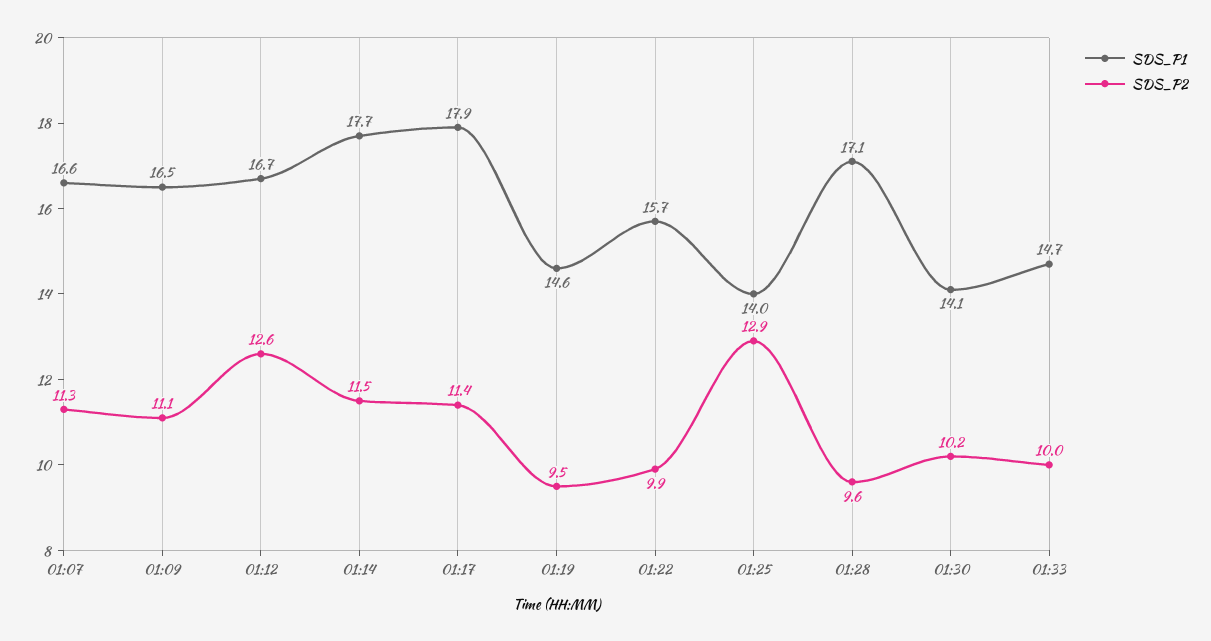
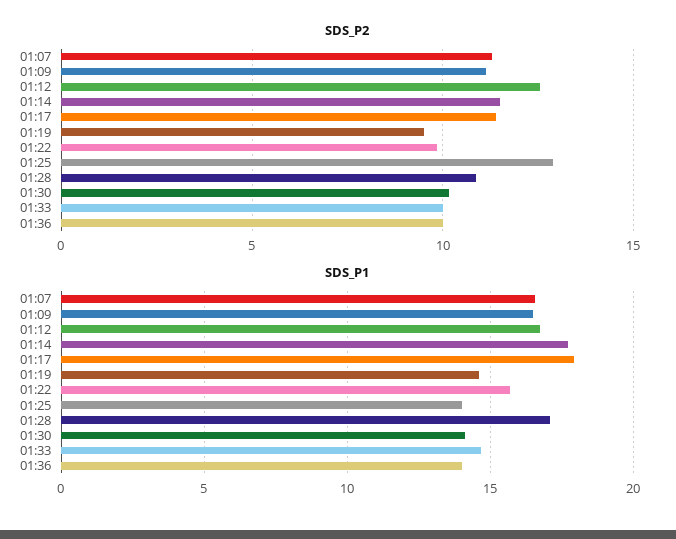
SDS_P2, 01:28: 9.6 -> 11
SDS_P2, 01:36: none -> 10
SDS_P1, 01:36: none -> 14

